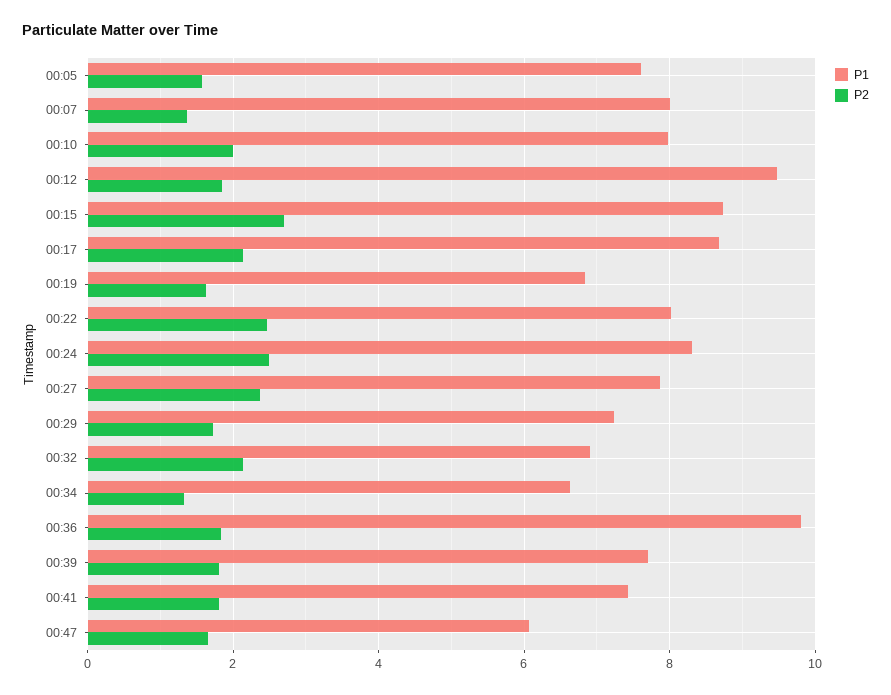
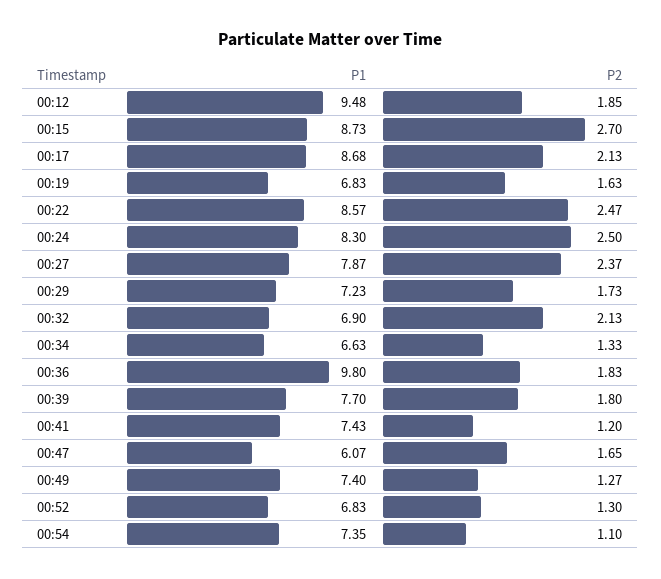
P1, 00:05: 7.6 -> none
P2, 00:05: 1.6 -> none
P1, 00:07: 8 -> none
P2, 00:07: 1.4 -> none
P1, 00:10: 8 -> none
P2, 00:10: 2 -> none
P1, 00:22: 8 -> 8.57
P2, 00:41: 1.8 -> 1.2
P1, 00:49: none -> 7.4
P2, 00:49: none -> 1.27
P1, 00:52: none -> 6.83
P2, 00:52: none -> 1.3
P1, 00:54: none -> 7.35
P2, 00:54: none -> 1.1

